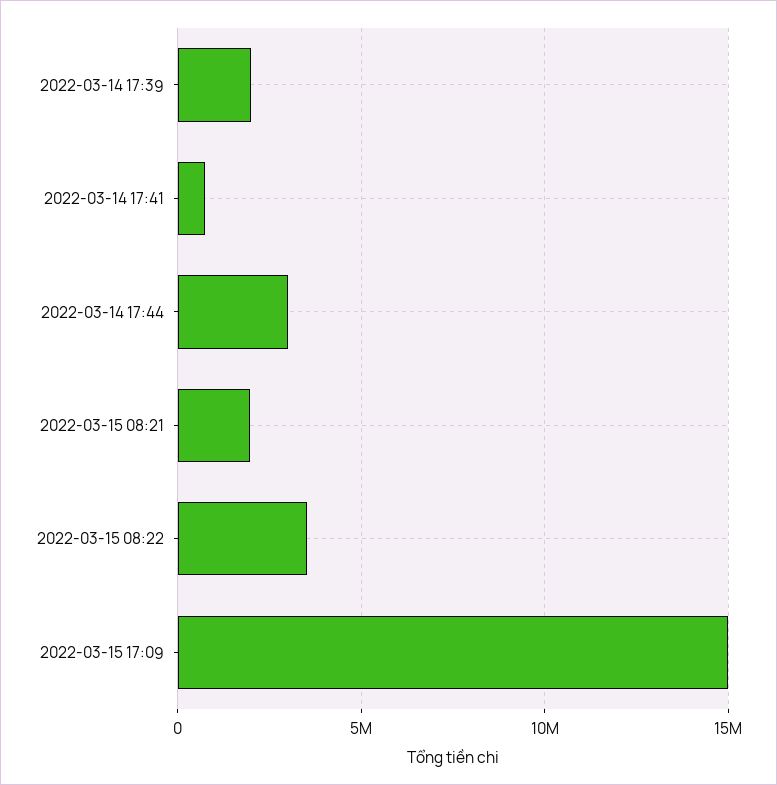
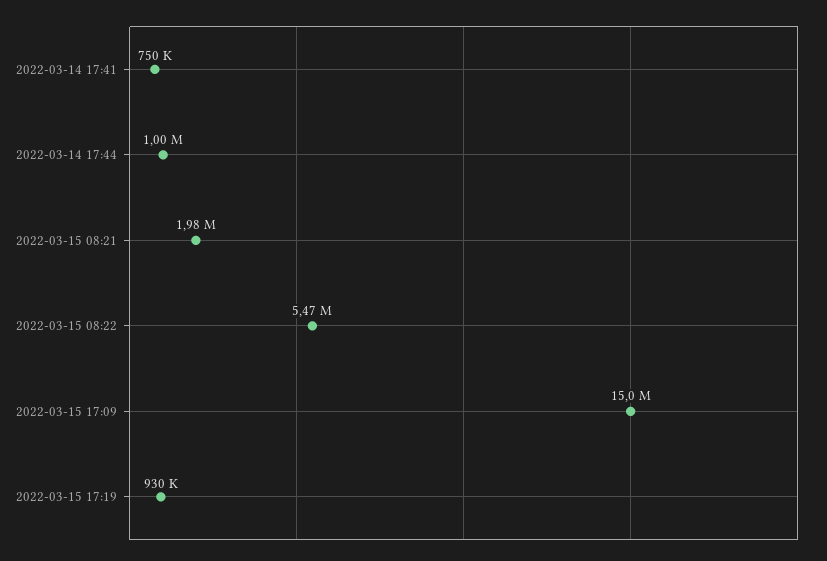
2022-03-14 17:39: 2000000 -> none
2022-03-14 17:44: 3000000 -> 1000000
2022-03-15 08:22: 3500000 -> 5470000
2022-03-15 17:19: none -> 930000

